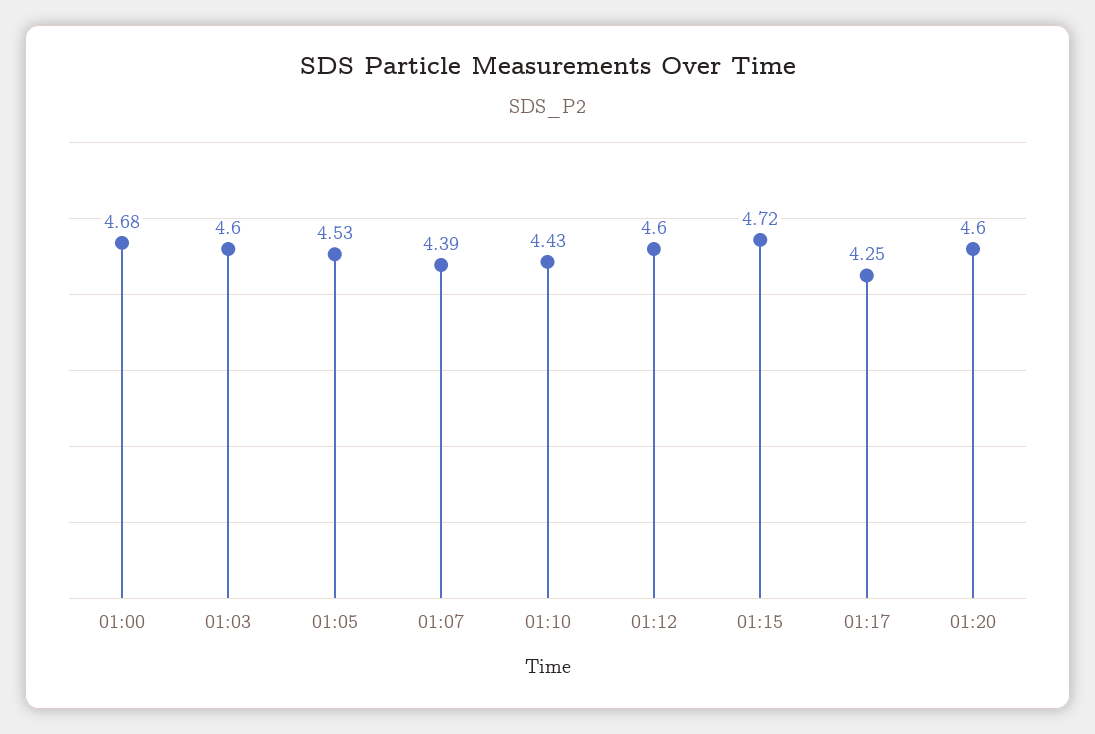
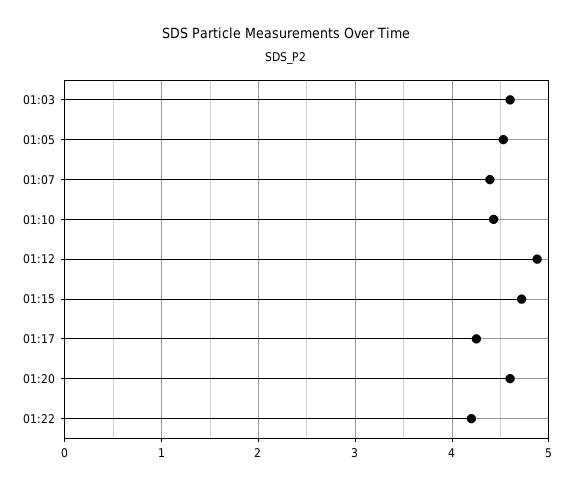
01:00: 4.68 -> none
01:12: 4.6 -> 4.9
01:22: none -> 4.2

